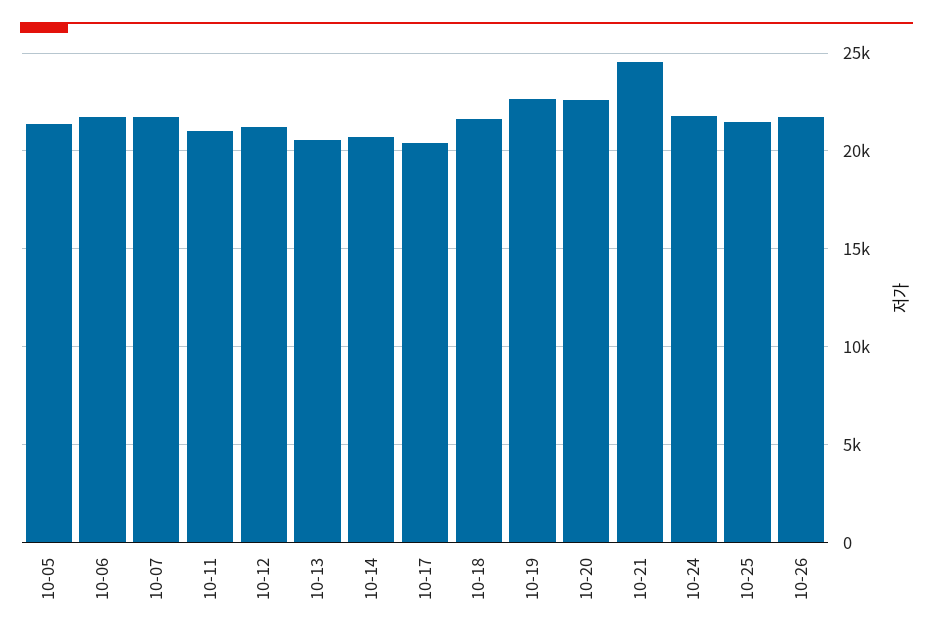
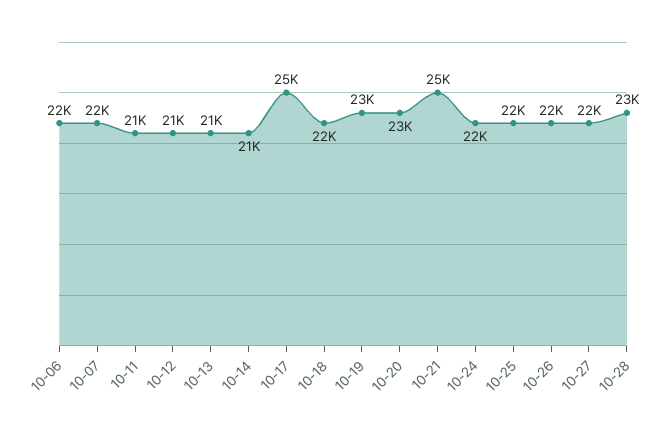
10-05: 21500 -> none
10-17: 20500 -> 25000
10-27: none -> 22000
10-28: none -> 23000

